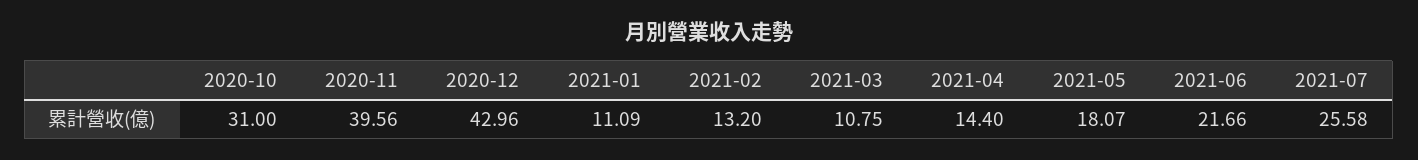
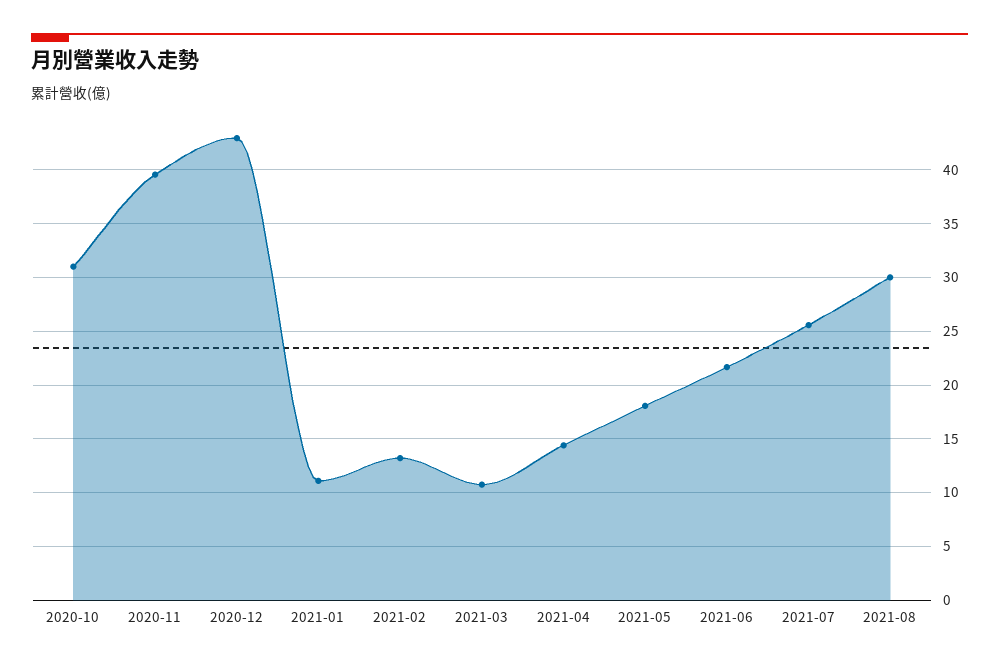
2021-08: none -> 30

